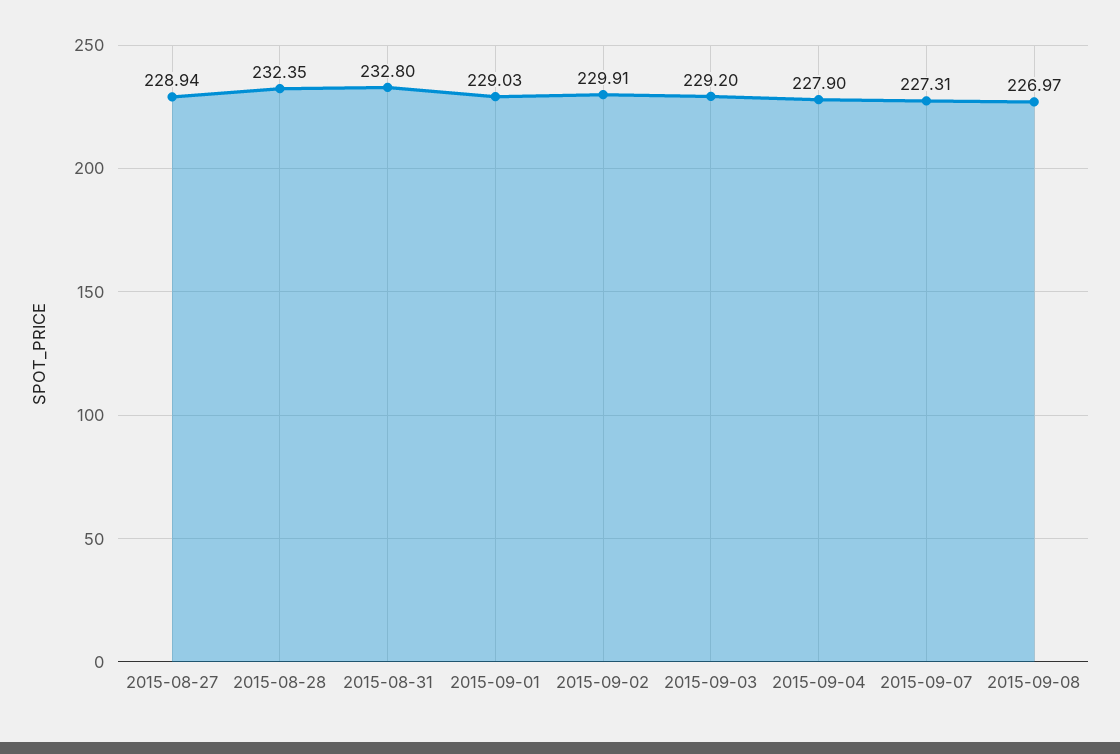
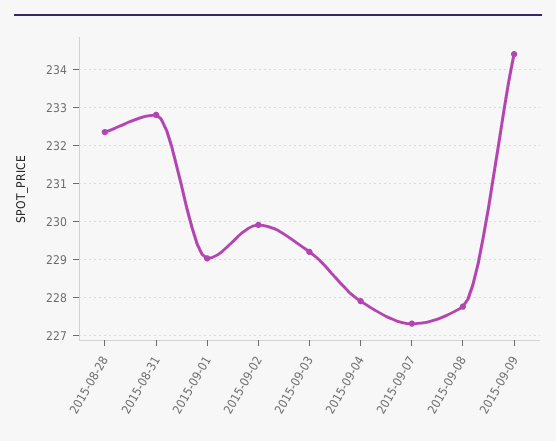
2015-08-27: 228.94 -> none
2015-09-08: 226.97 -> 227.8
2015-09-09: none -> 234.4

